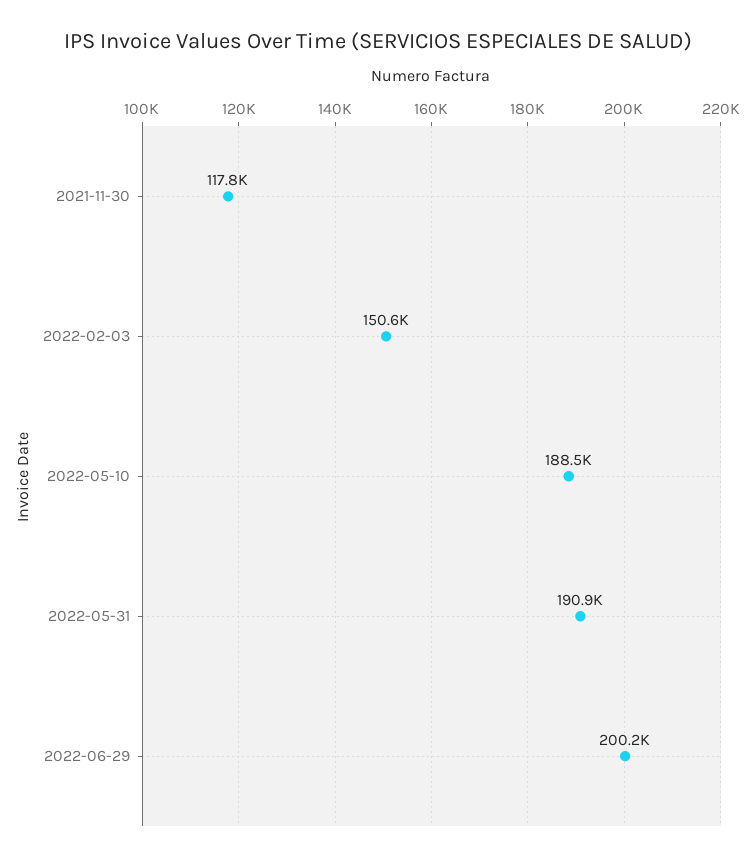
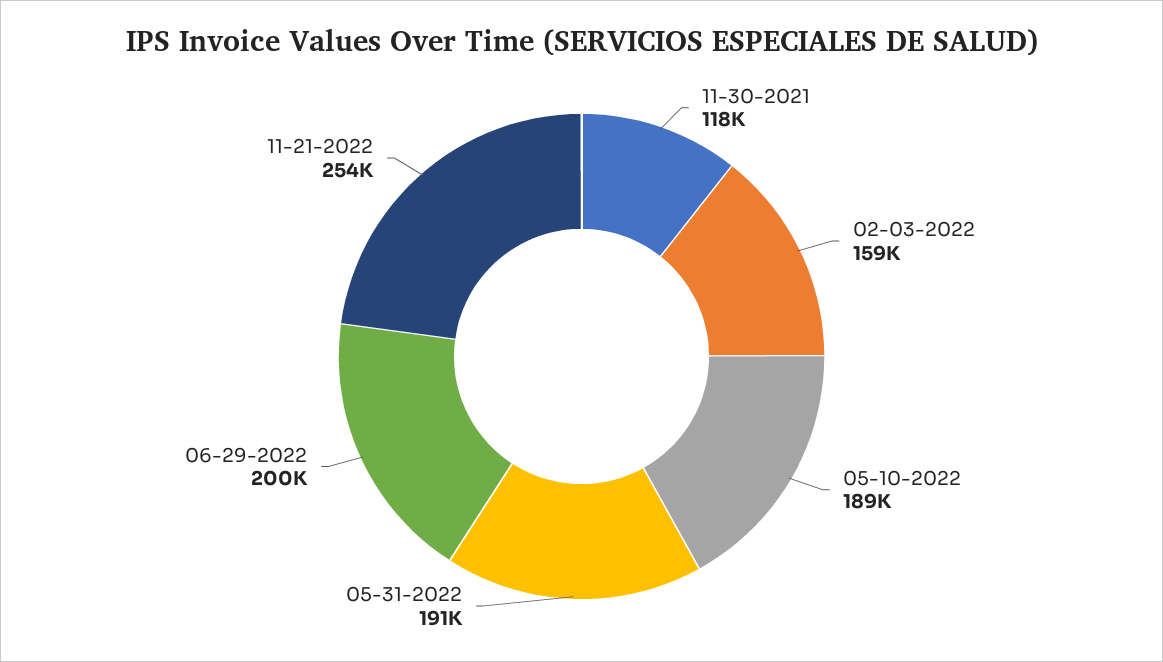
2022-02-03: 150600 -> 159000
11-21-2022: none -> 254000

